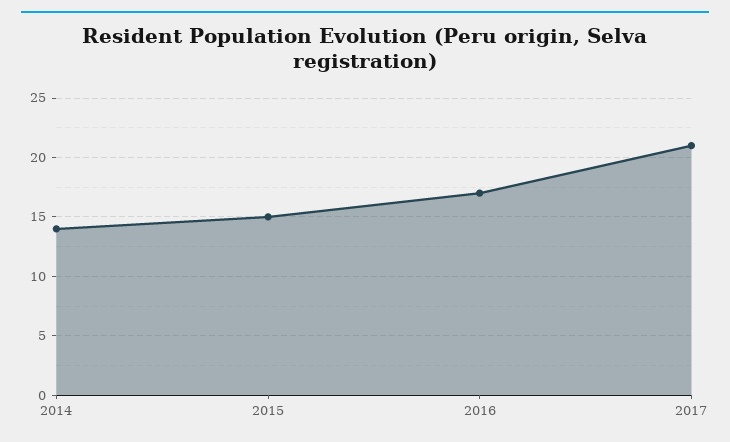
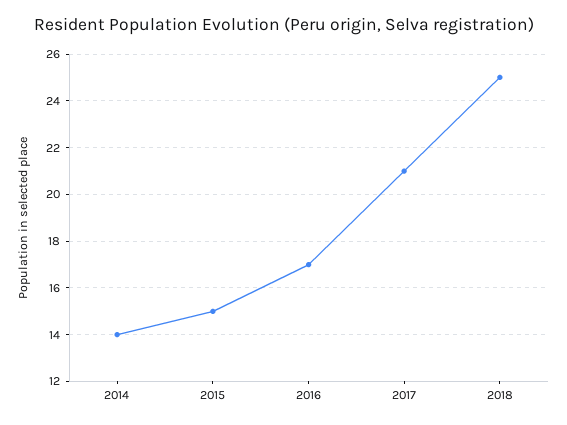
2018: none -> 25

